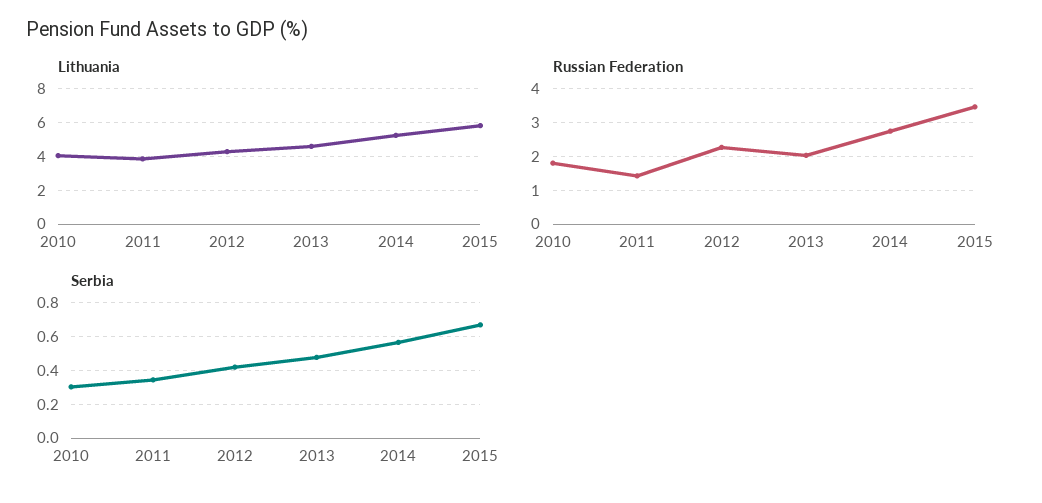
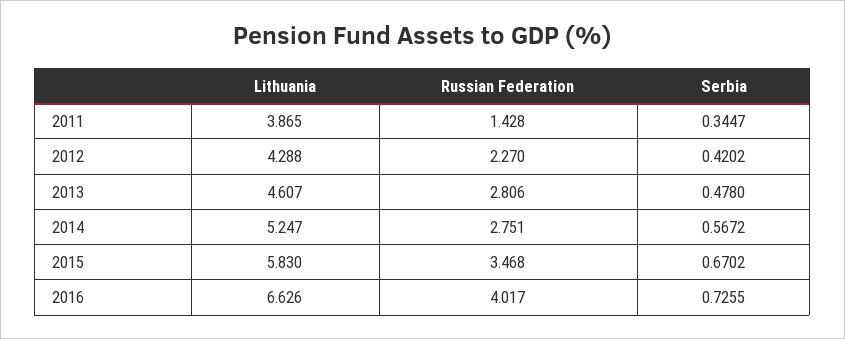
Lithuania, 2010: 4 -> none
Russian Federation, 2010: 1.8 -> none
Russian Federation, 2013: 2 -> 2.806
Serbia, 2010: 0.3 -> none
Lithuania, 2016: none -> 6.626
Russian Federation, 2016: none -> 4.017
Serbia, 2016: none -> 0.7255

